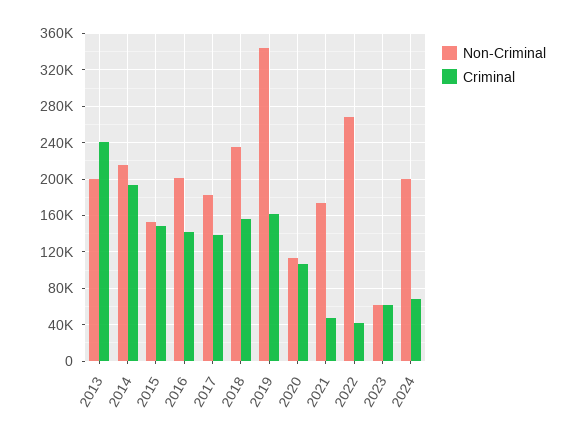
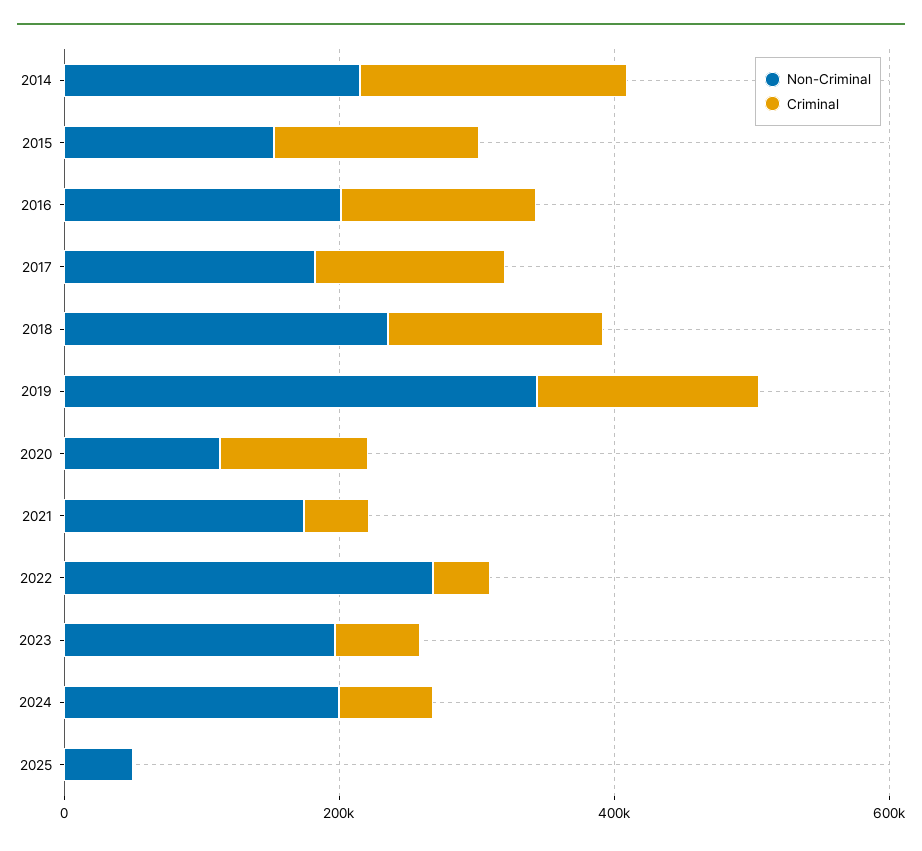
Non-Criminal, 2013: 200000 -> none
Criminal, 2013: 240000 -> none
Non-Criminal, 2023: 60000 -> 200000
Non-Criminal, 2025: none -> 50000
Criminal, 2025: none -> 0

